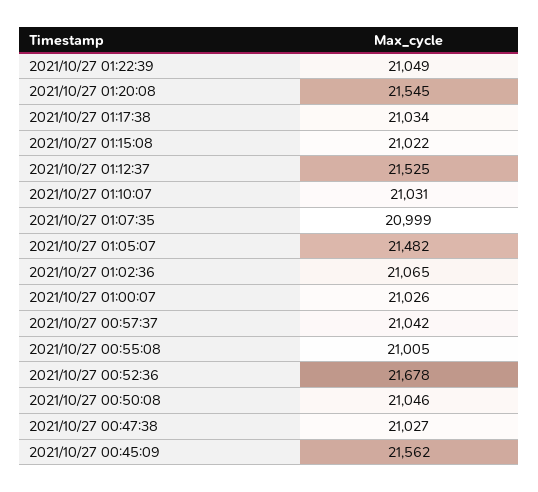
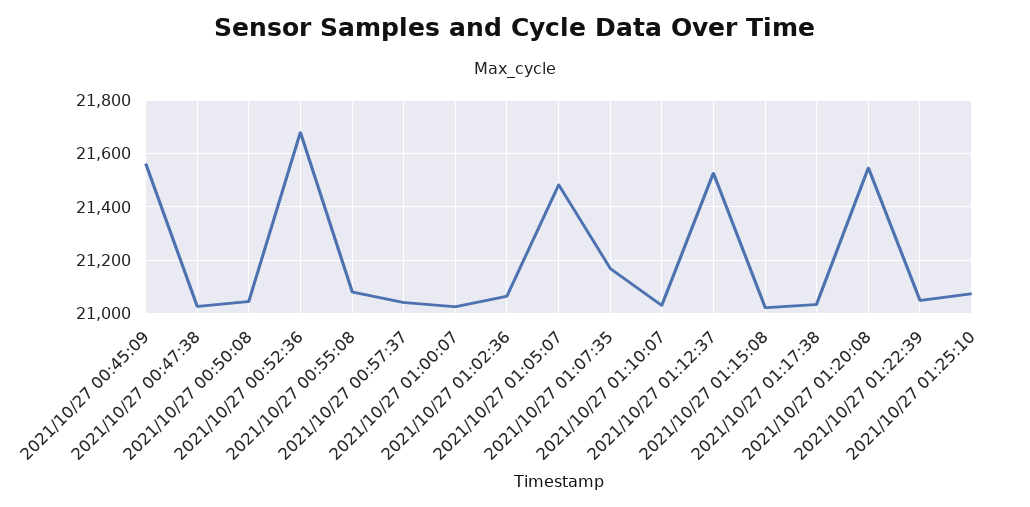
2021/10/27 01:07:35: 20999 -> 21175
2021/10/27 00:55:08: 21005 -> 21075
2021/10/27 01:25:10: none -> 21075

